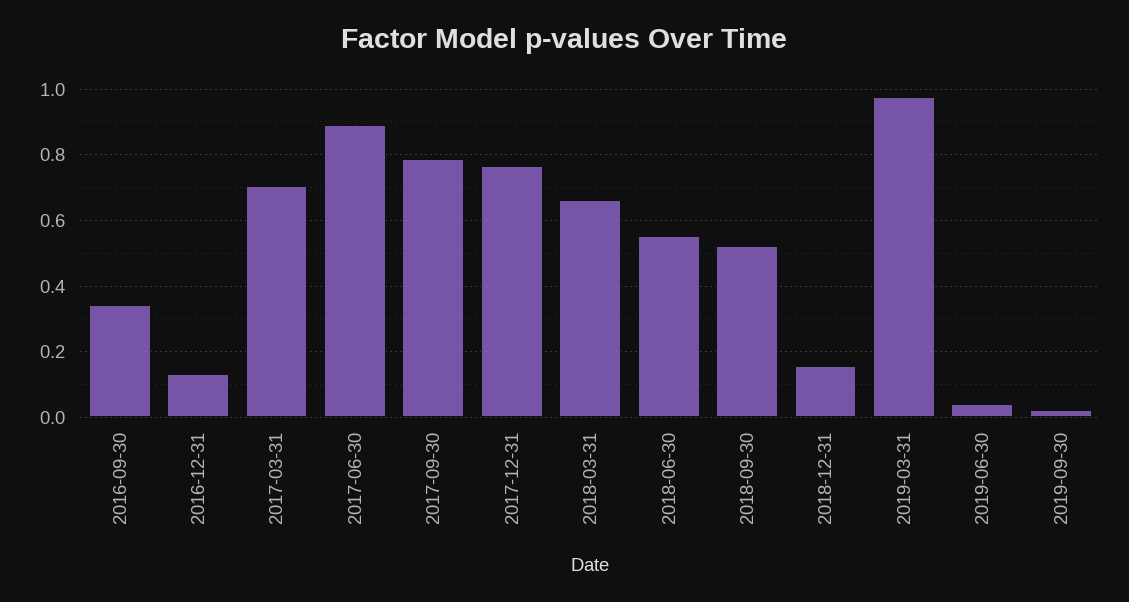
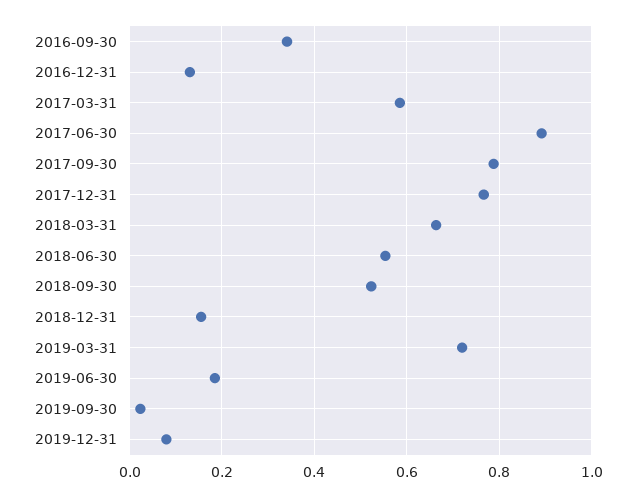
2017-03-31: 0.7 -> 0.58
2019-03-31: 0.98 -> 0.72
2019-06-30: 0.04 -> 0.18
2019-12-31: none -> 0.08

